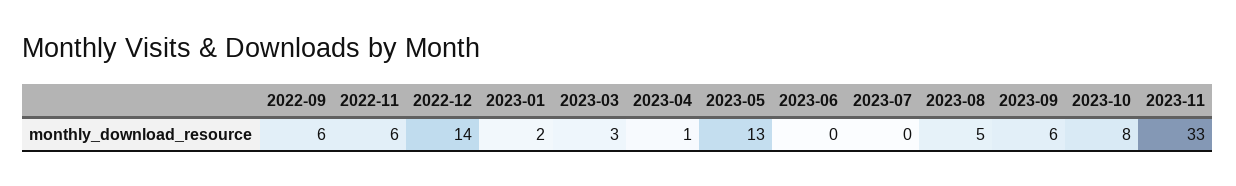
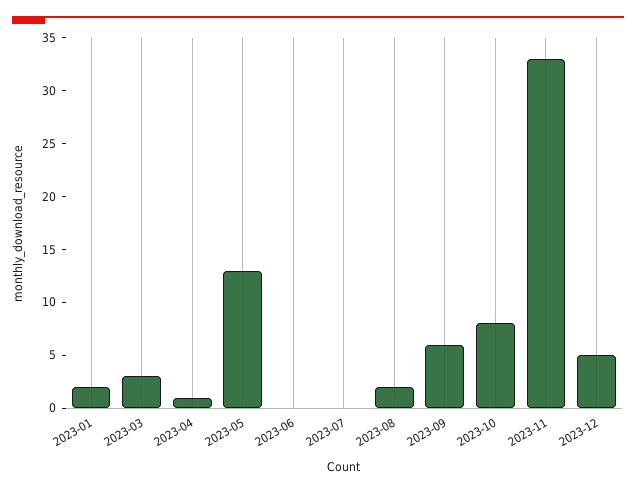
2022-09: 6 -> none
2022-11: 6 -> none
2022-12: 14 -> none
2023-08: 5 -> 2
2023-12: none -> 5

